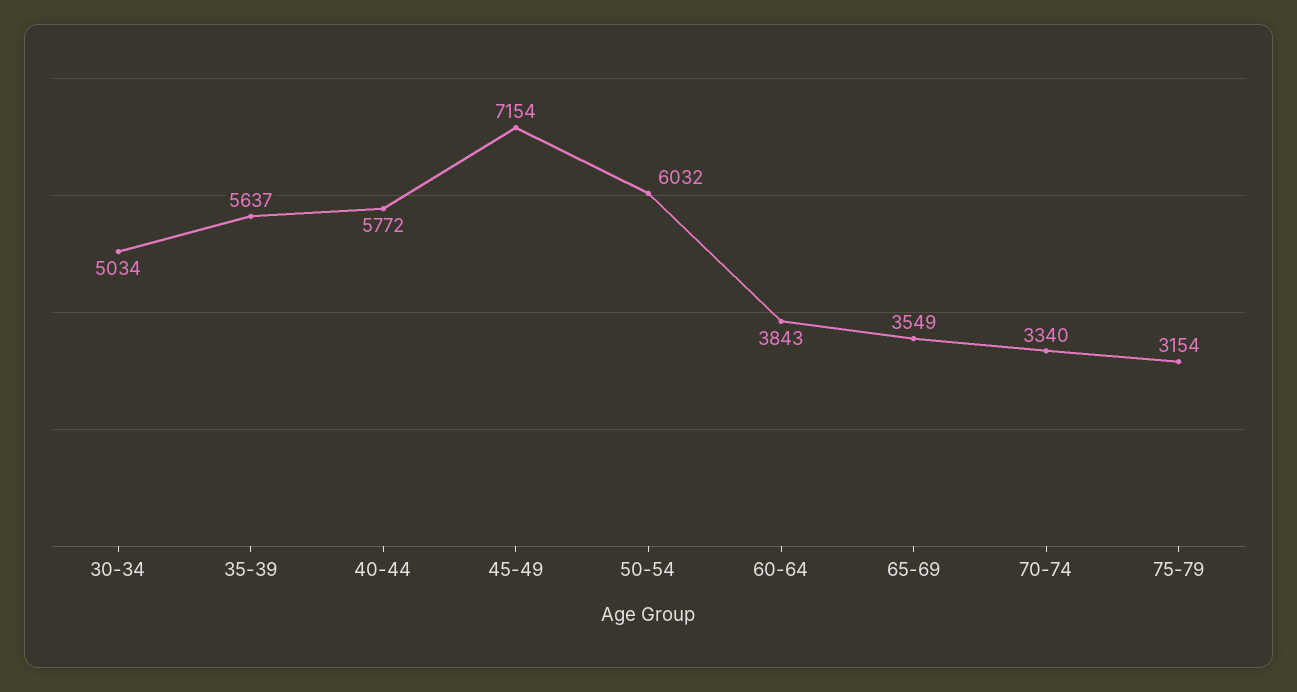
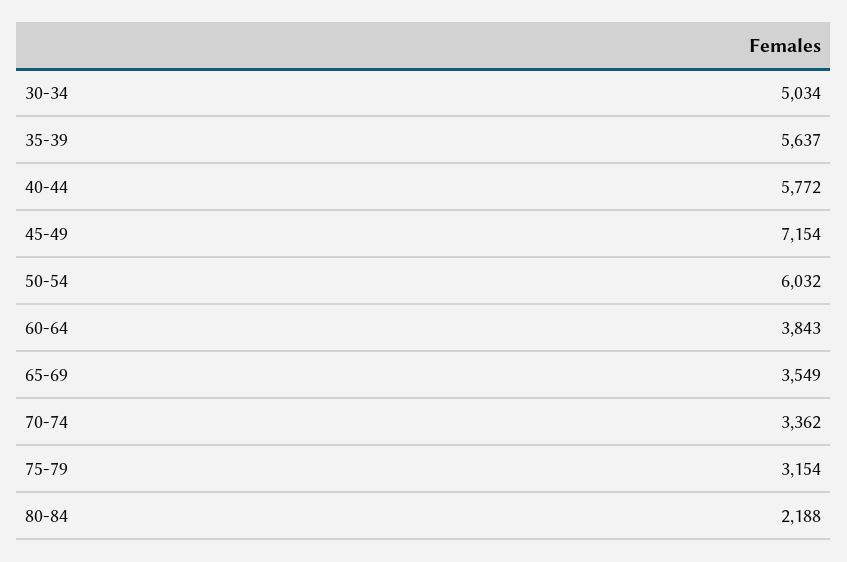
70-74: 3340 -> 3362
80-84: none -> 2188

